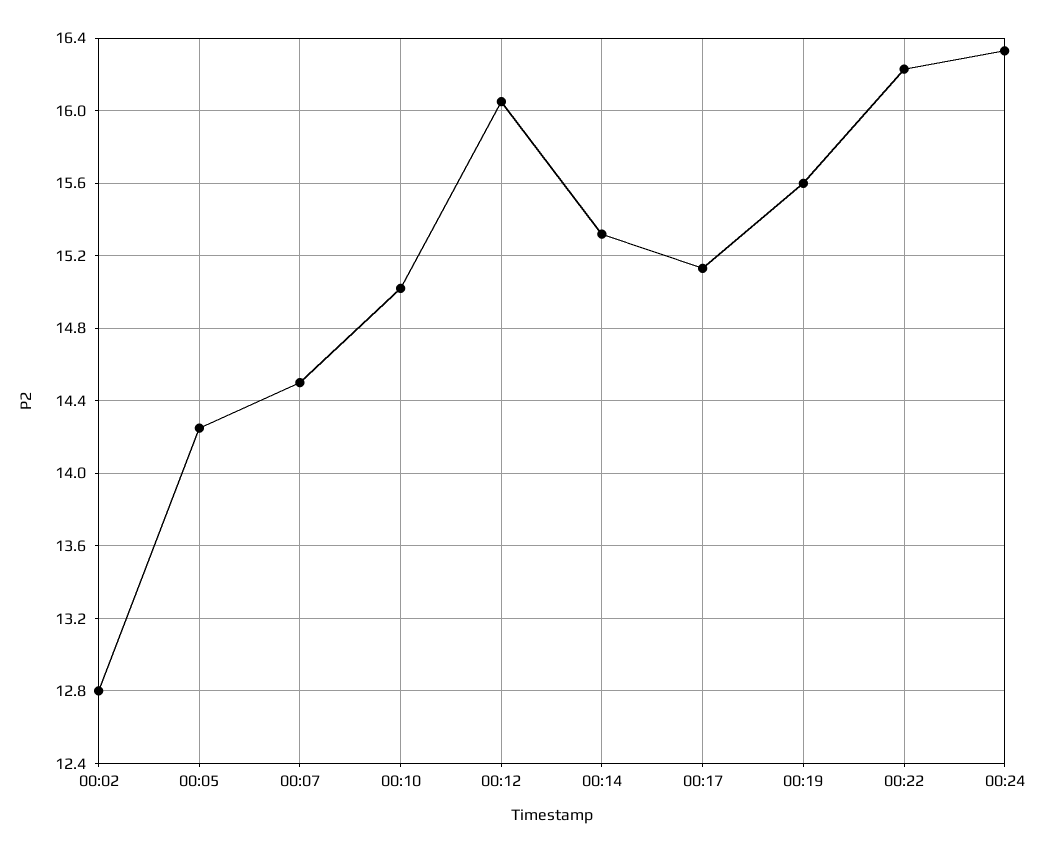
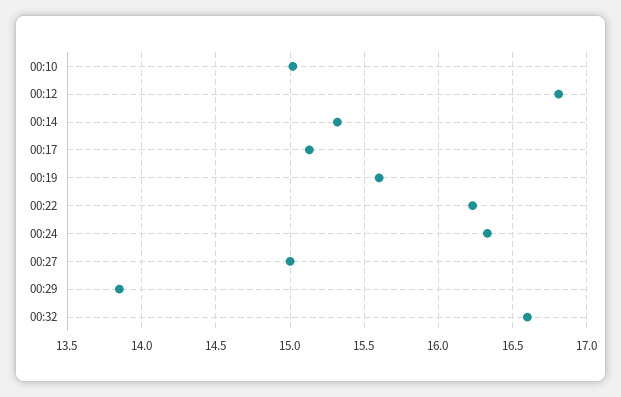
00:02: 12.8 -> none
00:05: 14.25 -> none
00:07: 14.5 -> none
00:12: 16.05 -> 16.8
00:27: none -> 15
00:29: none -> 13.85
00:32: none -> 16.6

